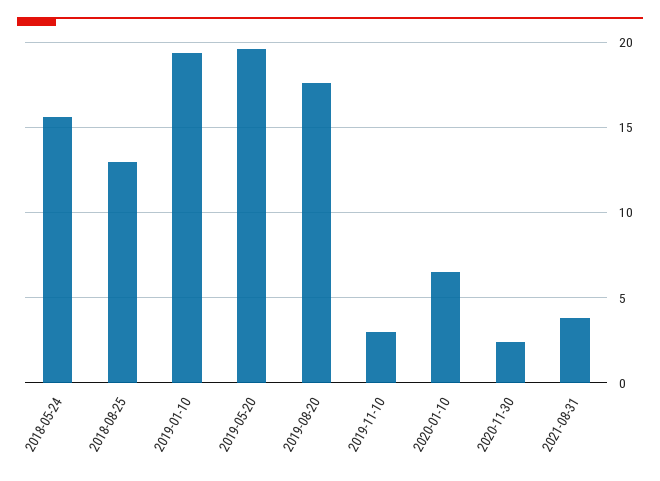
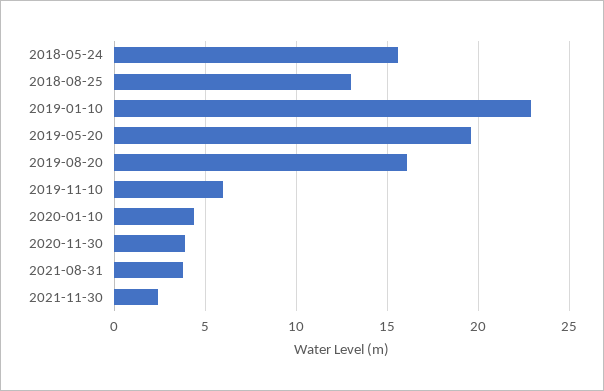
2019-01-10: 19.5 -> 23
2019-08-20: 17.5 -> 16
2019-11-10: 3 -> 6
2020-01-10: 6.5 -> 4.5
2020-11-30: 2.5 -> 4
2021-11-30: none -> 2.5

